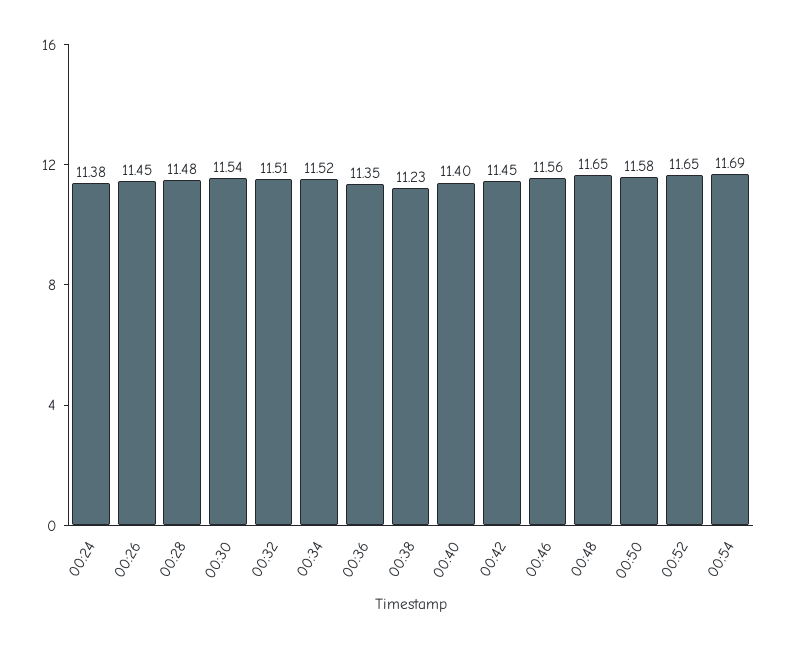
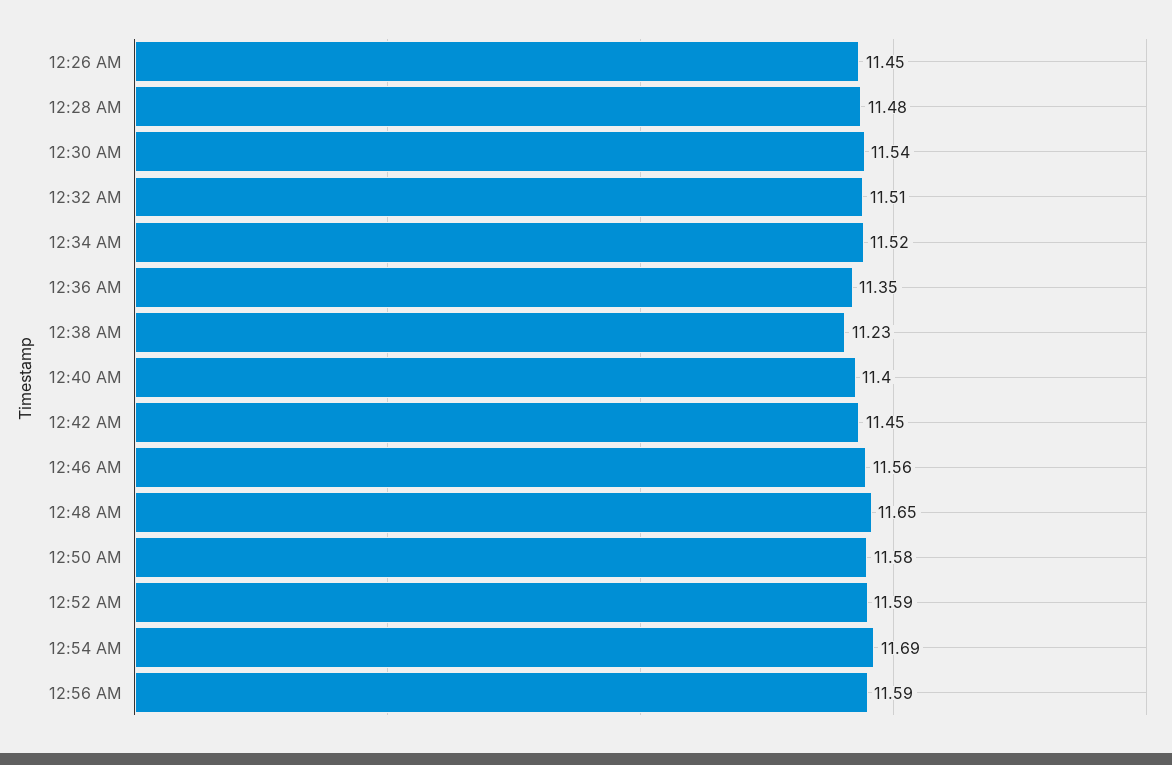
00:24: 11.38 -> none
00:52: 11.65 -> 11.59
12:56 AM: none -> 11.59

